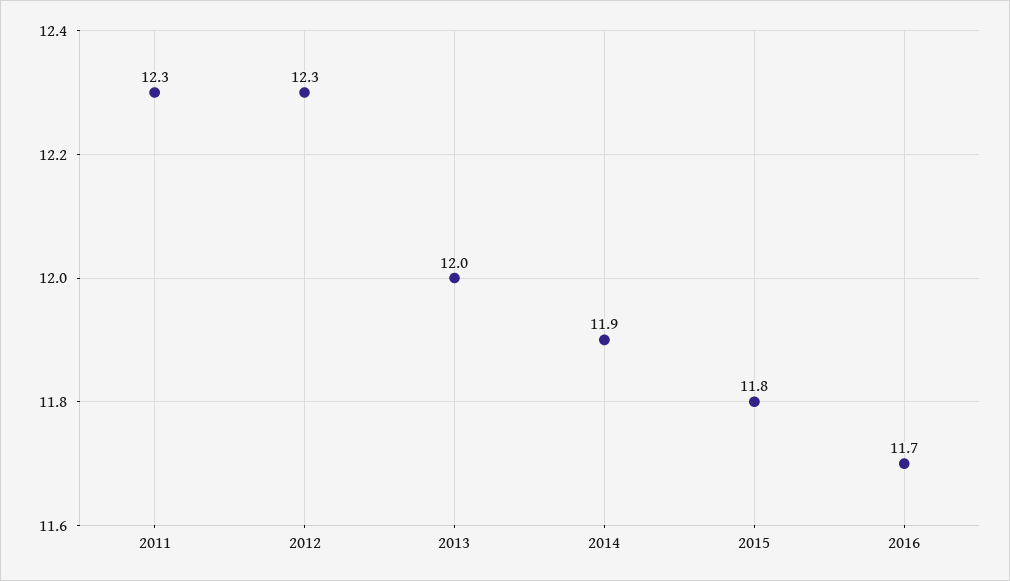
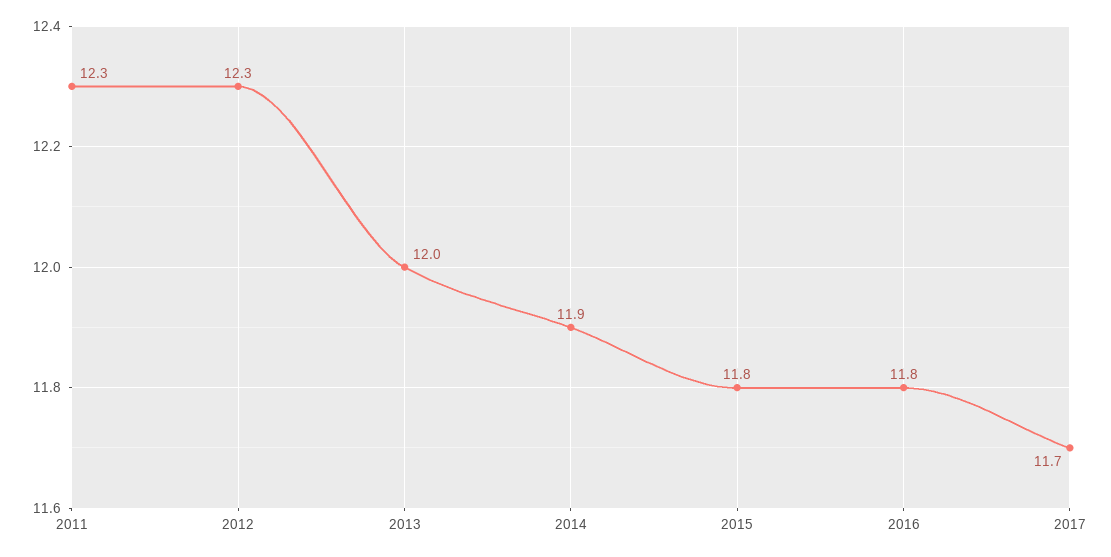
2016: 11.7 -> 11.8
2017: none -> 11.7

